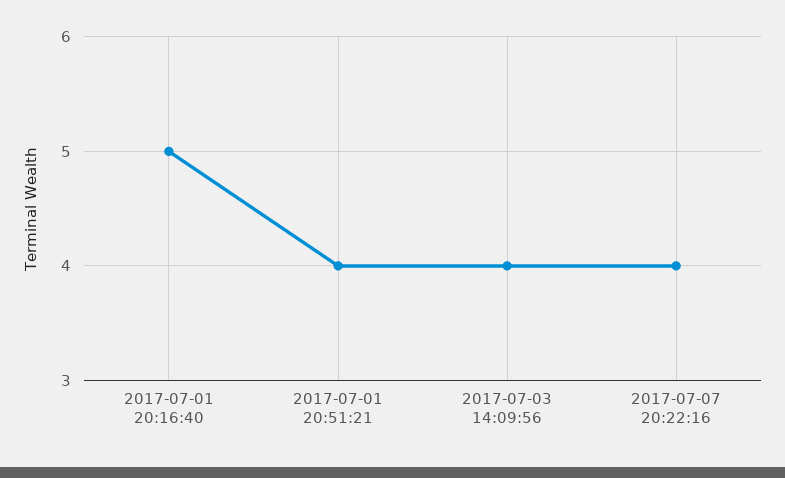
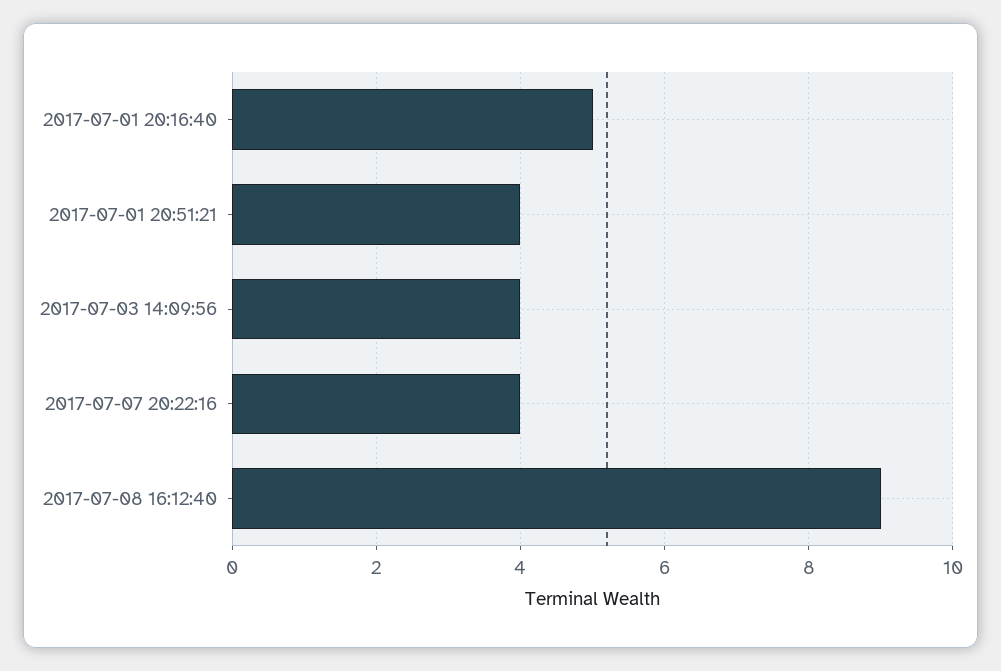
2017-07-08 16:12:40: none -> 9

